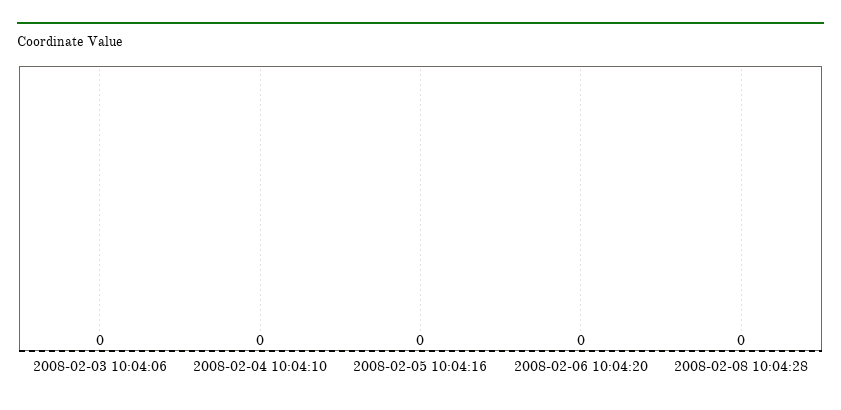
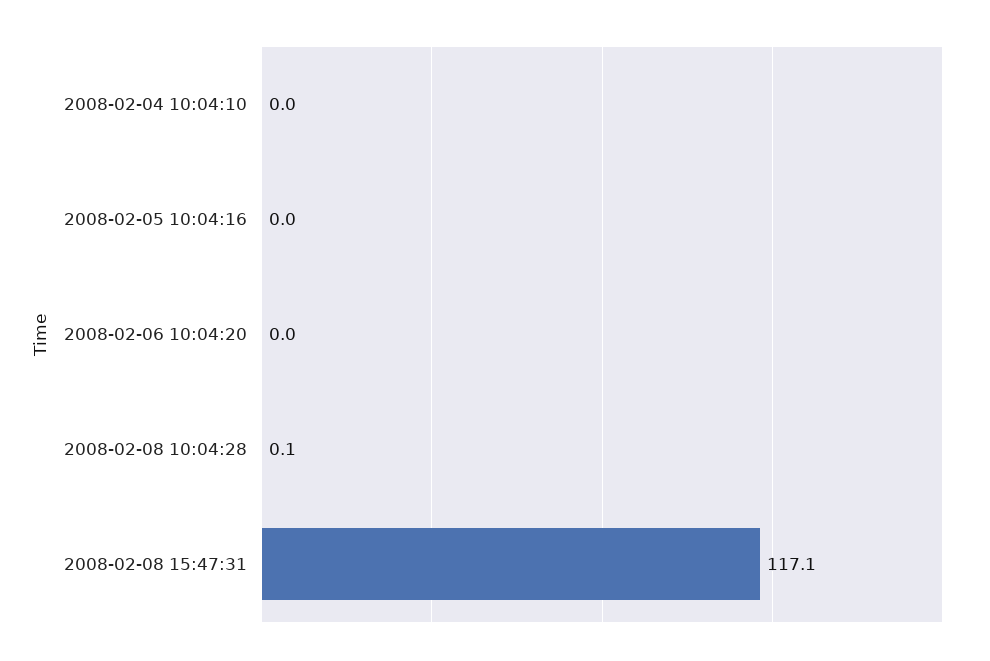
2008-02-03 10:04:06: 0 -> none
2008-02-08 10:04:28: 0 -> 0.1
2008-02-08 15:47:31: none -> 117.1

